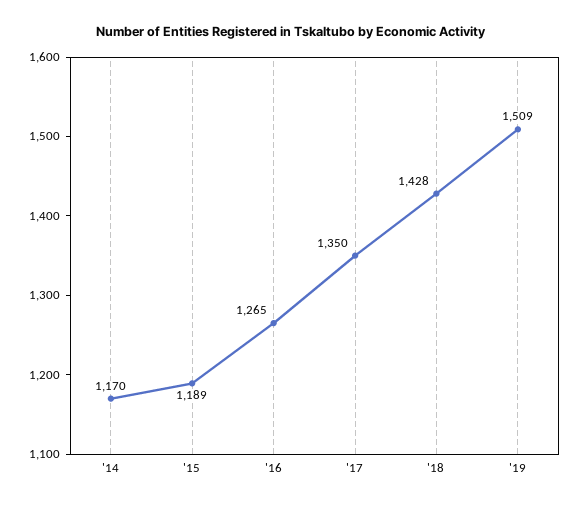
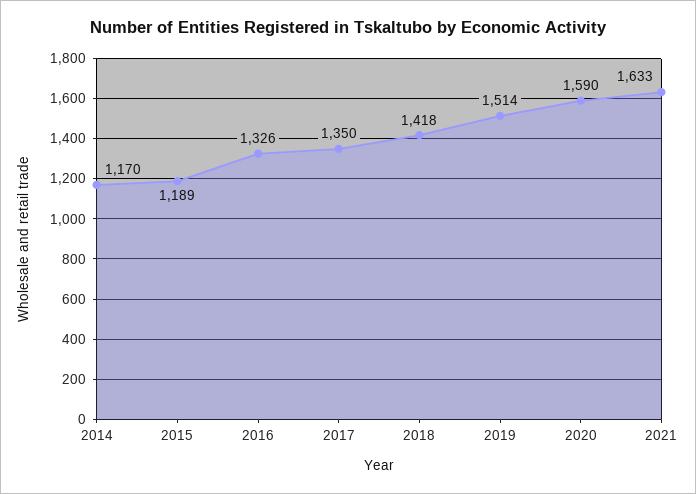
'16: 1265 -> 1326
'18: 1428 -> 1418
'19: 1509 -> 1514
2020: none -> 1590
2021: none -> 1633

